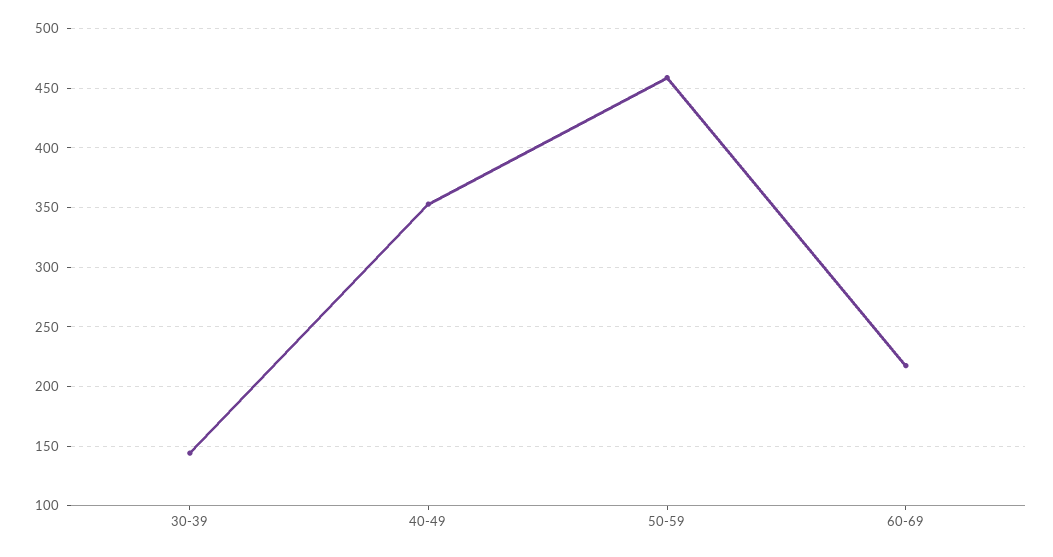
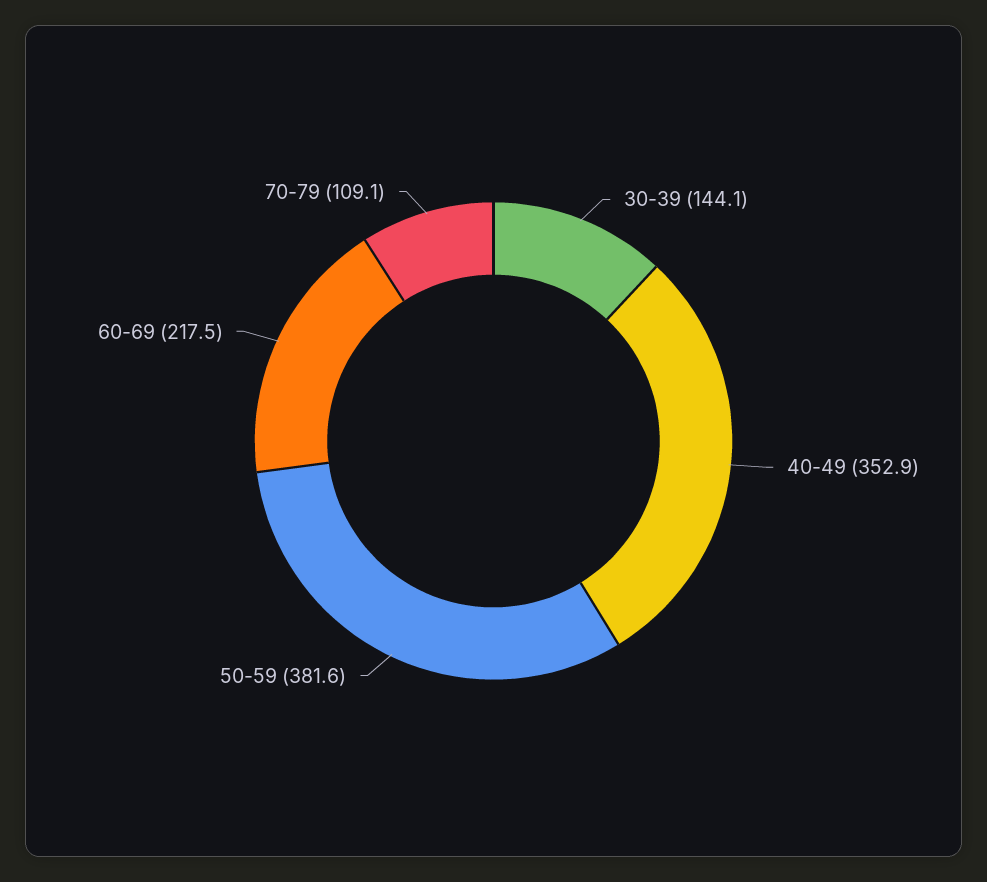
50-59: 460 -> 381.6
70-79: none -> 109.1

